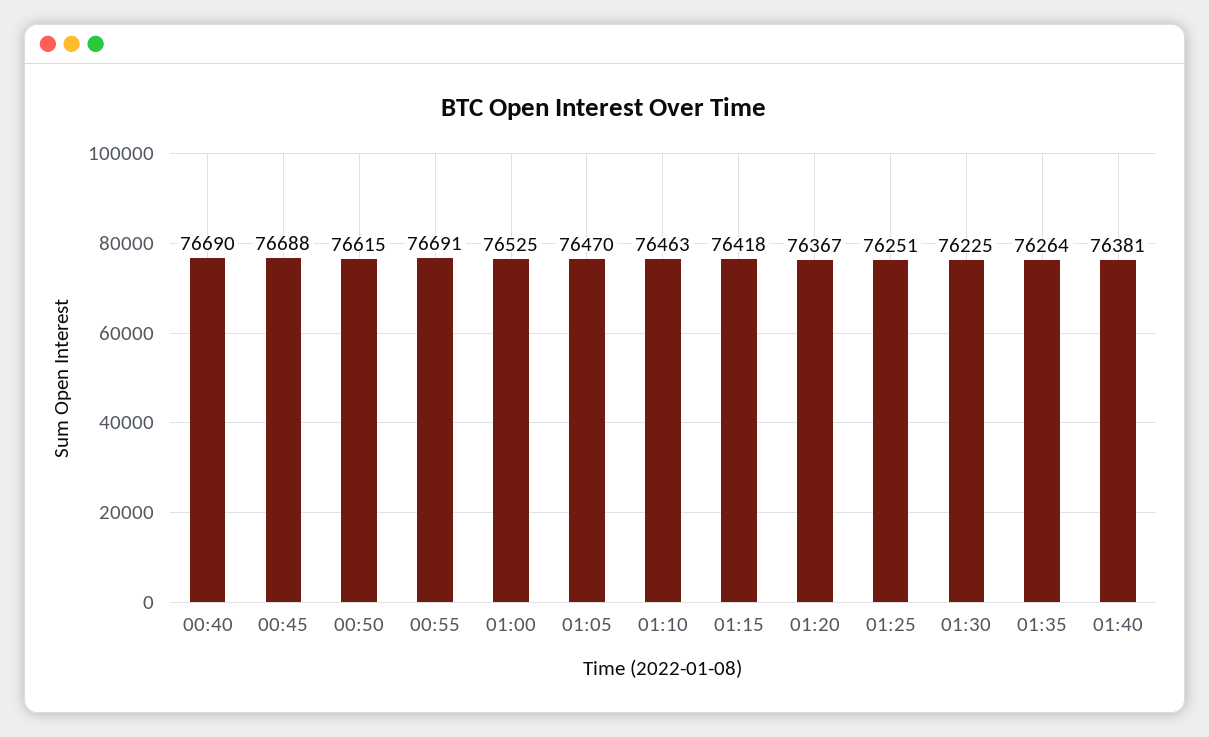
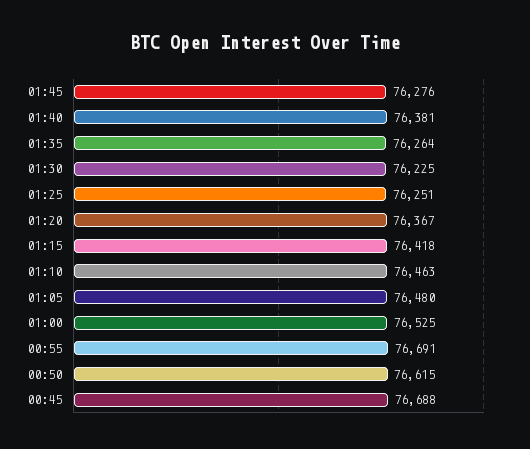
00:40: 76690 -> none
01:05: 76470 -> 76480
01:45: none -> 76276

